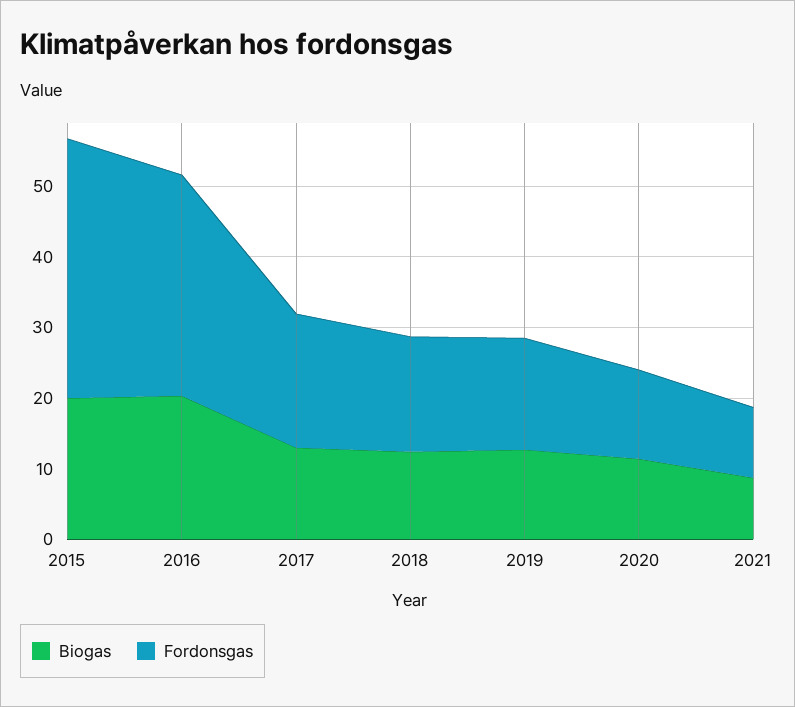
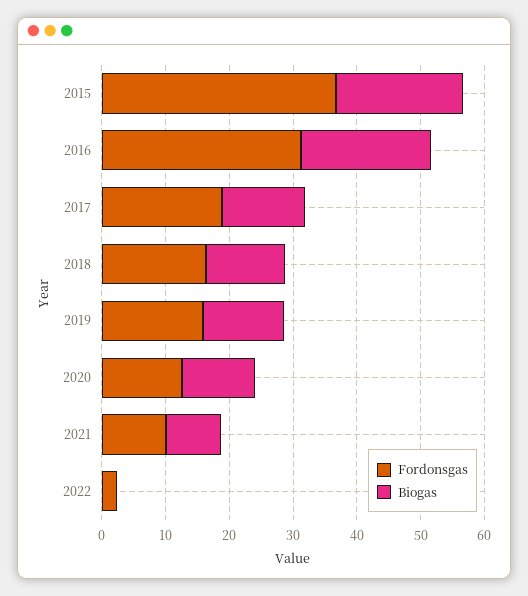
Fordonsgas, 2022: none -> 2
Biogas, 2022: none -> 0

